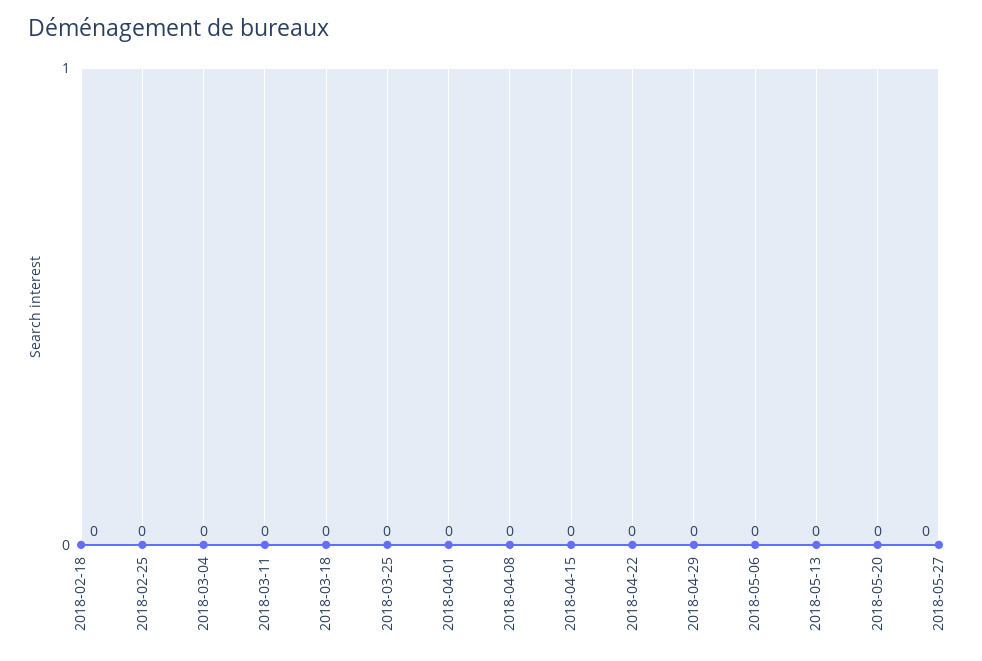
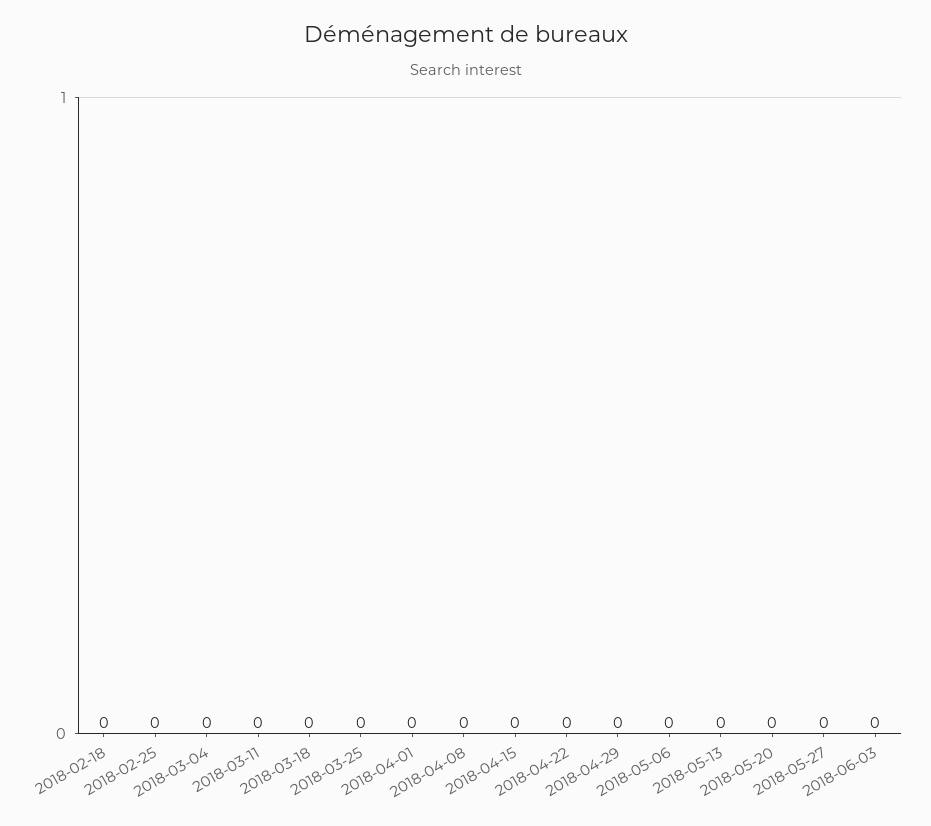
2018-06-03: none -> 0

